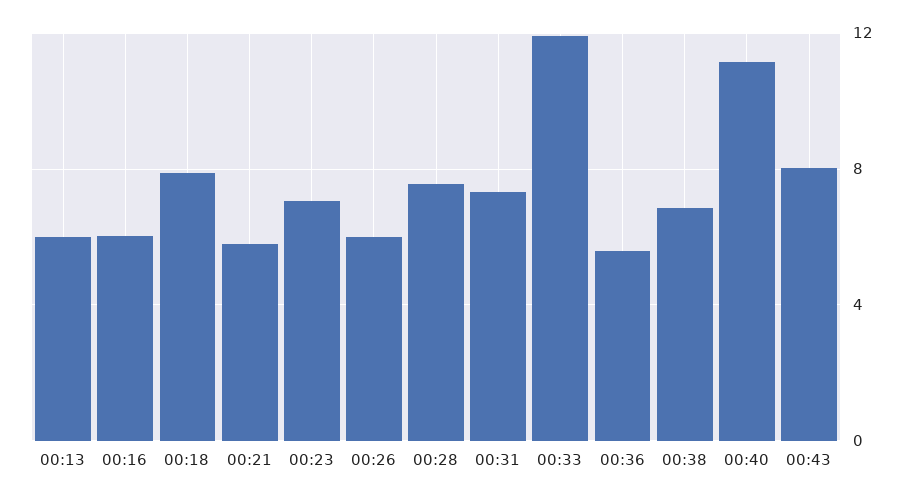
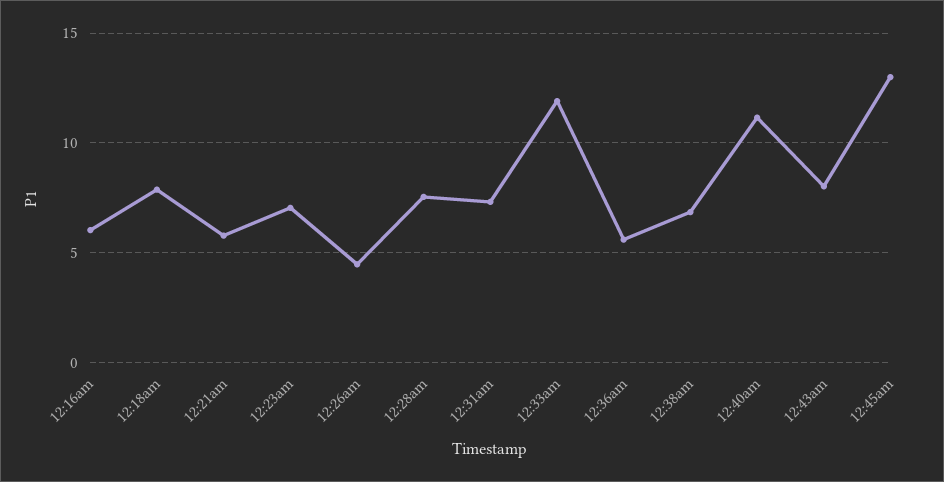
00:13: 6 -> none
00:26: 6 -> 4.5
12:45am: none -> 13

